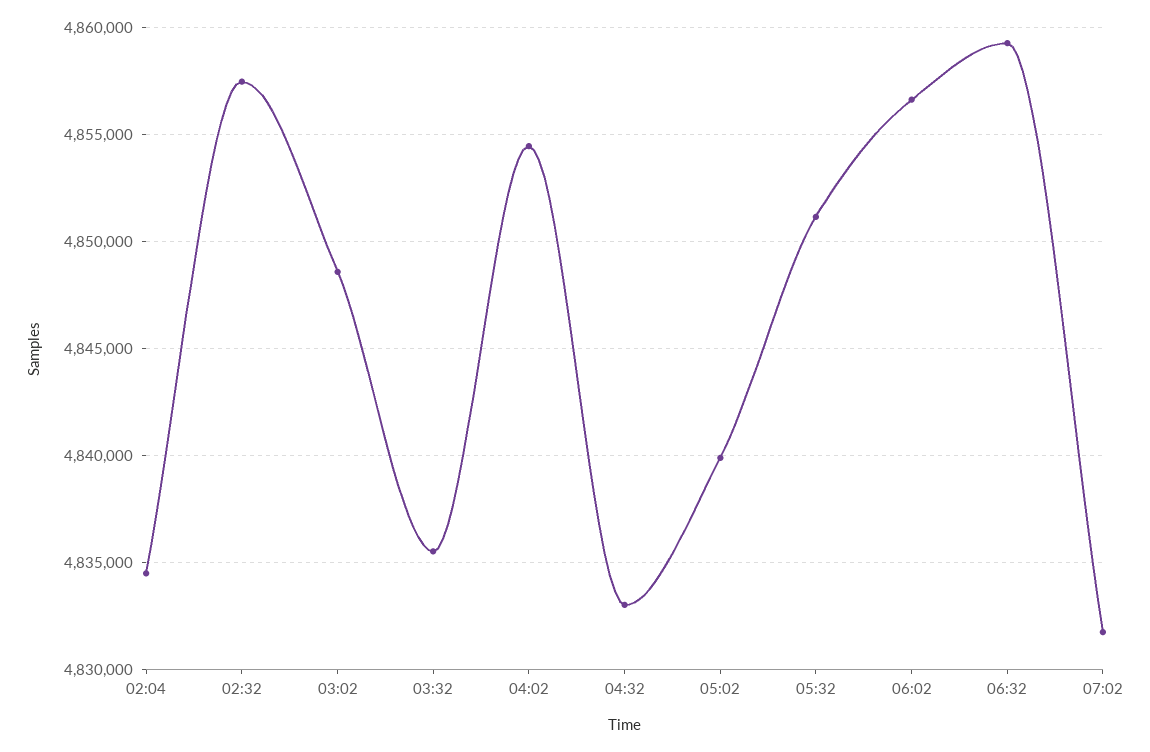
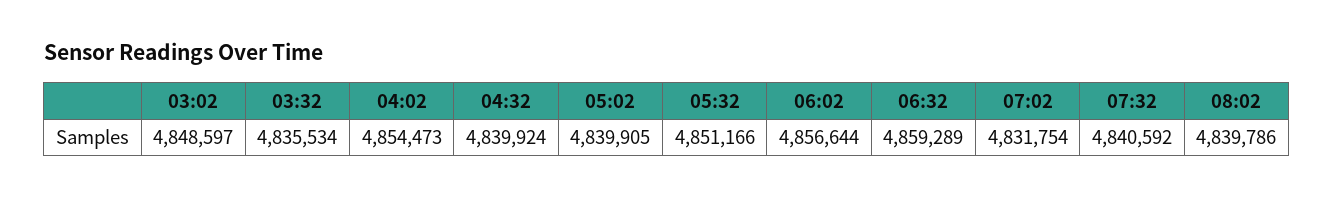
02:04: 4834500 -> none
02:32: 4857500 -> none
04:32: 4833000 -> 4839924
07:32: none -> 4840592
08:02: none -> 4839786

